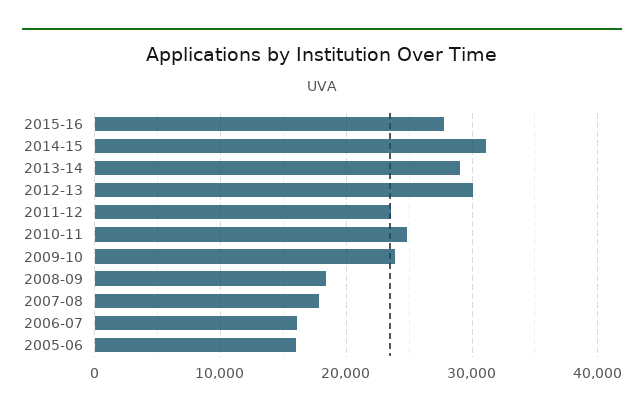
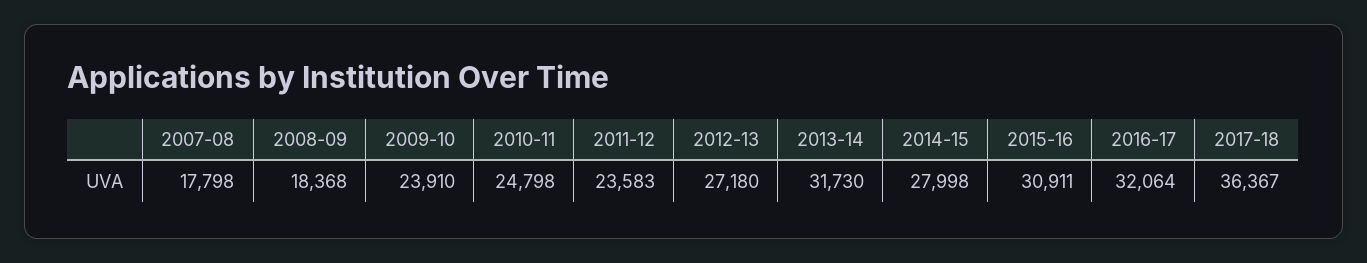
2015-16: 28000 -> 30911
2014-15: 31000 -> 27998
2013-14: 29000 -> 31730
2012-13: 30000 -> 27180
2006-07: 16000 -> none
2005-06: 16000 -> none
2016-17: none -> 32064
2017-18: none -> 36367

